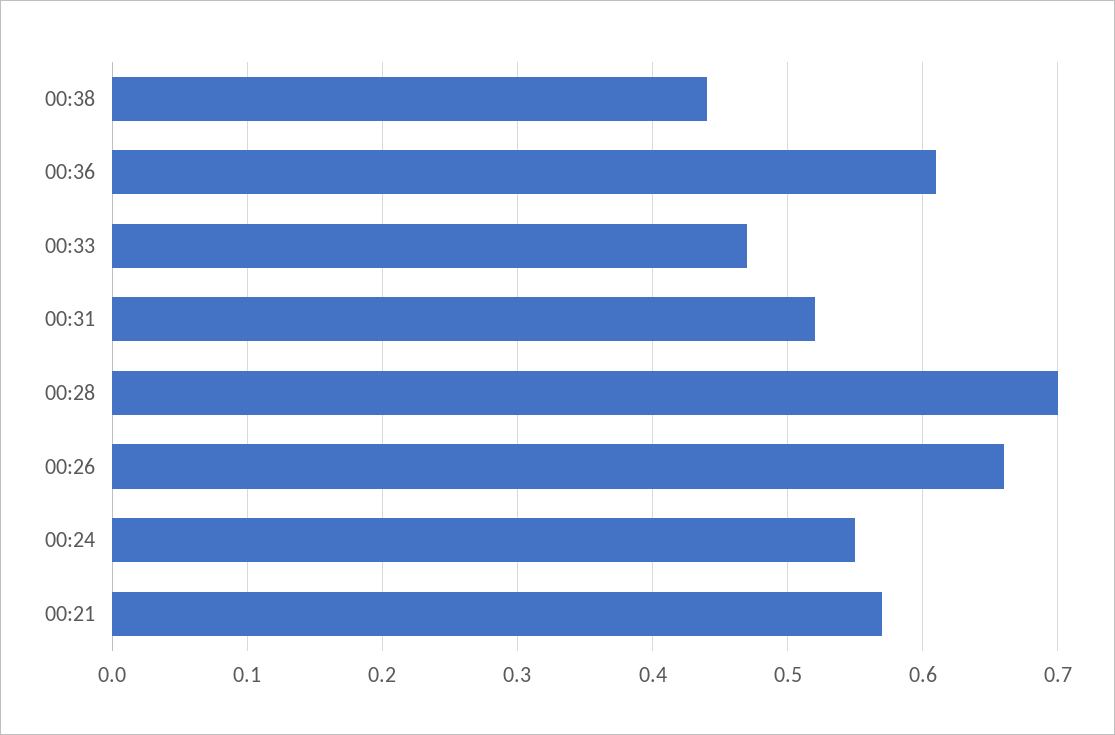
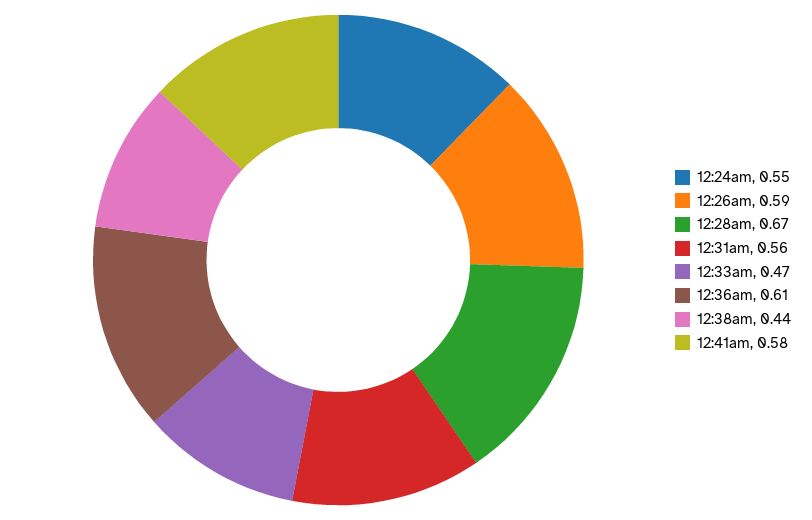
00:31: 0.52 -> 0.56
00:28: 0.7 -> 0.67
00:26: 0.66 -> 0.59
00:21: 0.57 -> none
12:41am: none -> 0.58

